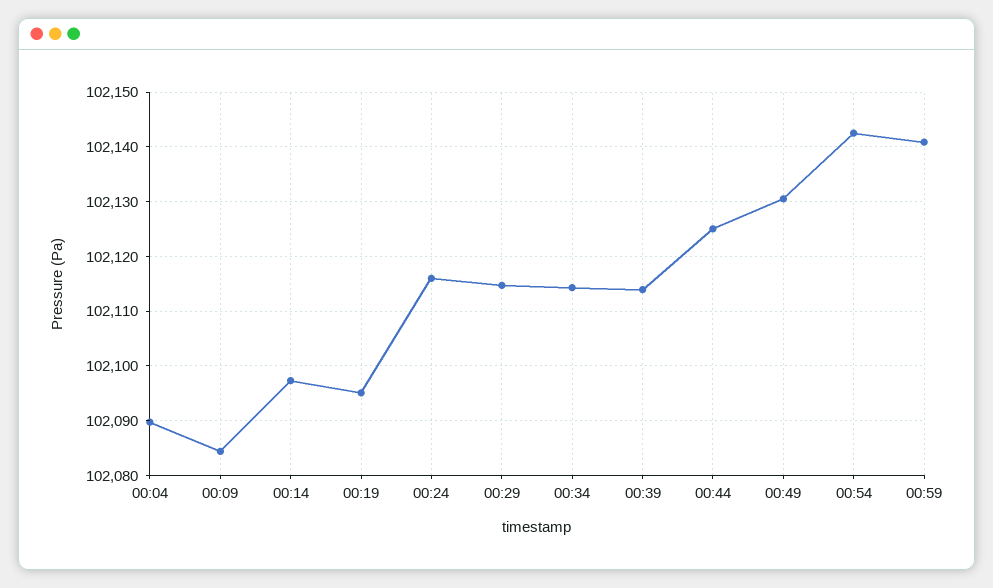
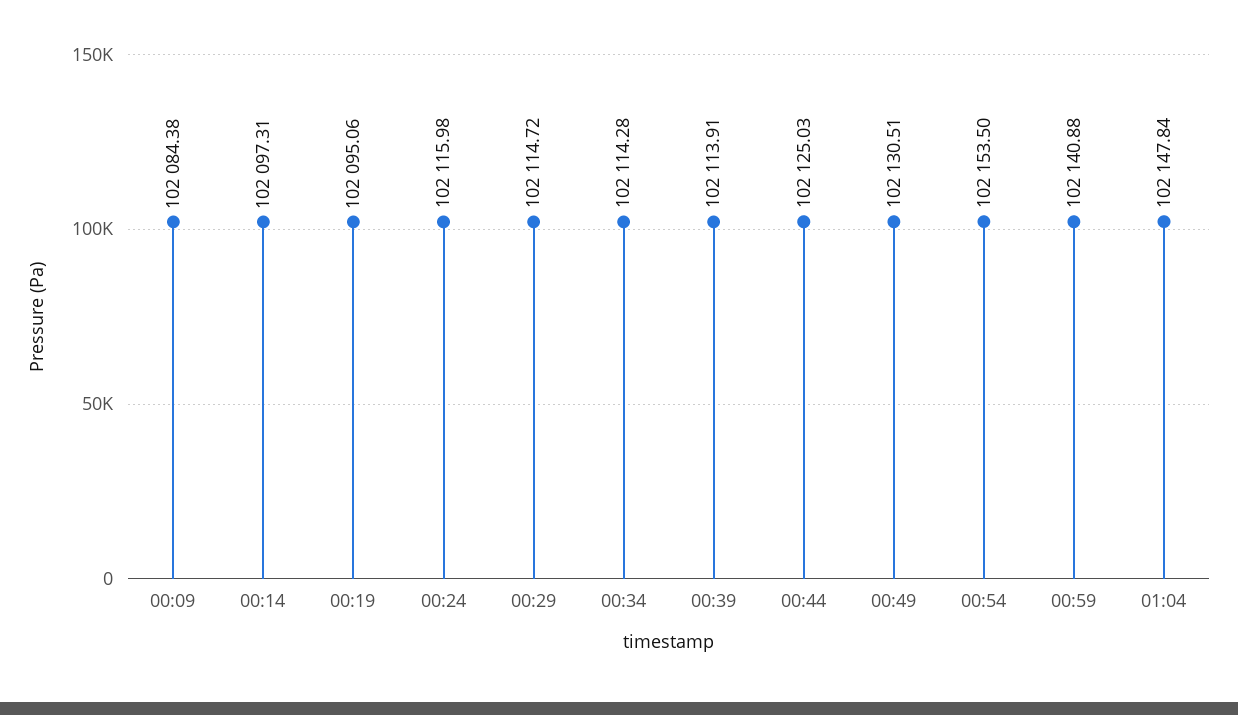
00:04: 102090 -> none
00:54: 102142 -> 102153.5
01:04: none -> 102147.84

